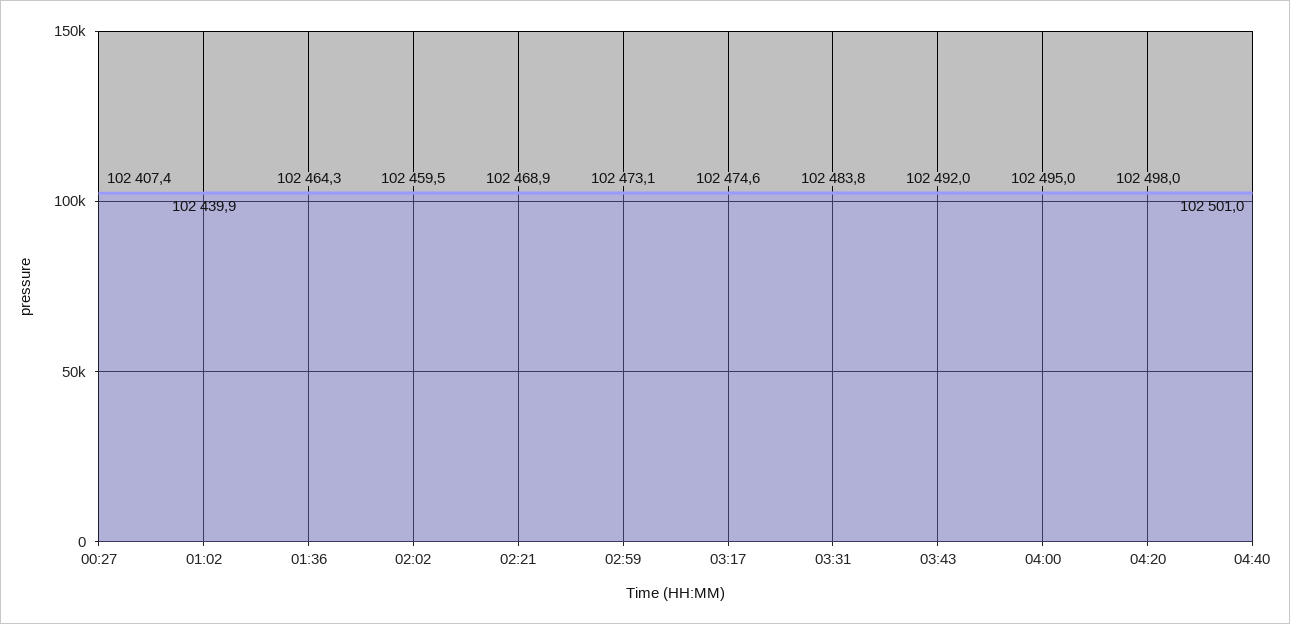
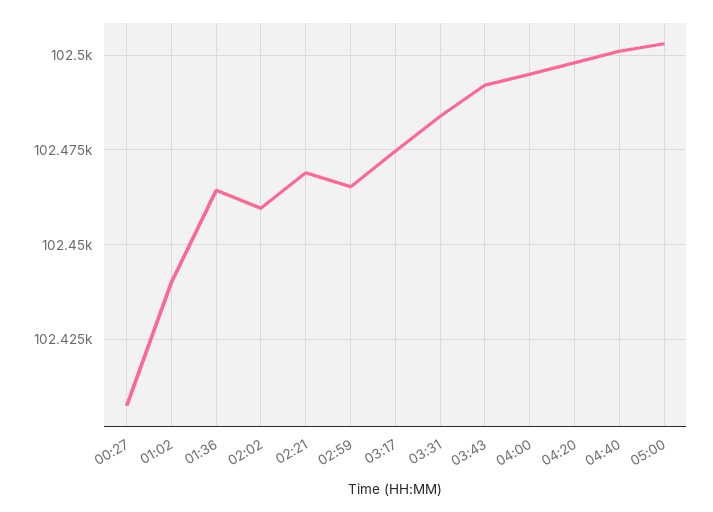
02:59: 102473.1 -> 102465
05:00: none -> 102502.5

